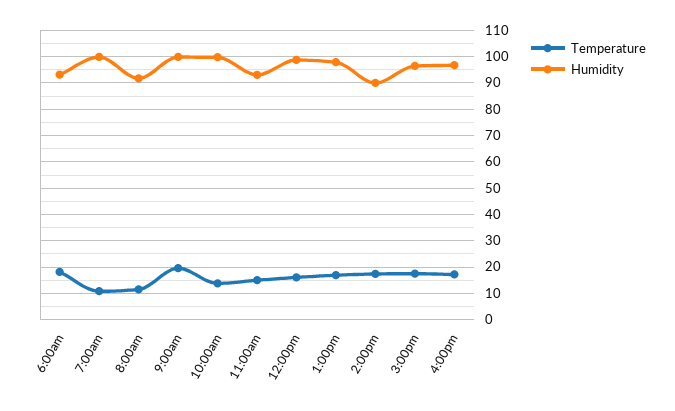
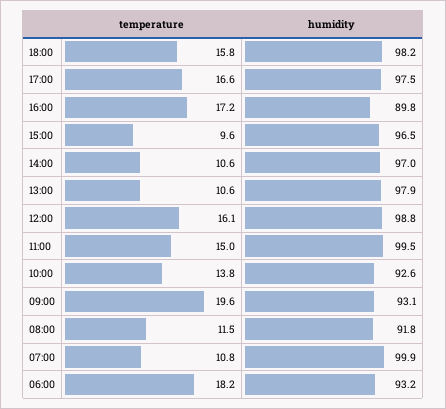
Humidity, 9:00am: 100 -> 93.1
Humidity, 10:00am: 100 -> 92.6
Humidity, 11:00am: 92.5 -> 99.5
Temperature, 1:00pm: 17.5 -> 10.6
Temperature, 2:00pm: 17.5 -> 10.6
Humidity, 2:00pm: 90 -> 97
Temperature, 3:00pm: 17.5 -> 9.6
Humidity, 4:00pm: 97.5 -> 89.8
Temperature, 18:00: none -> 15.8
Humidity, 18:00: none -> 98.2
Temperature, 17:00: none -> 16.6
Humidity, 17:00: none -> 97.5

